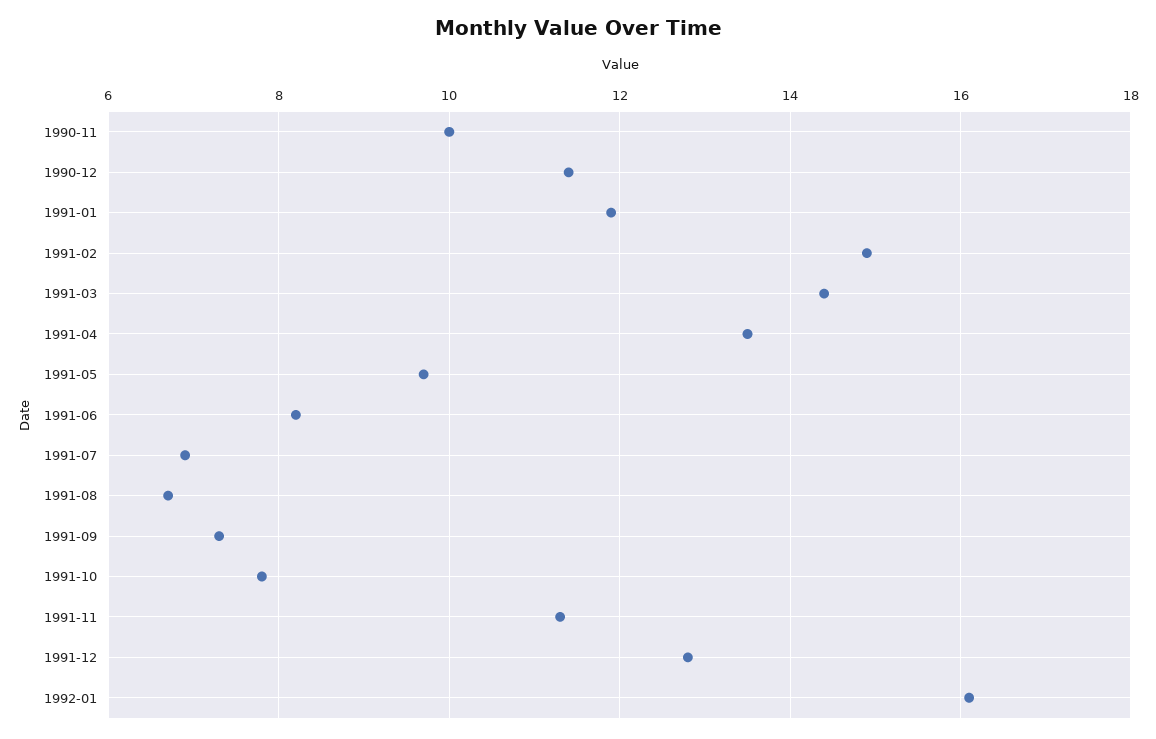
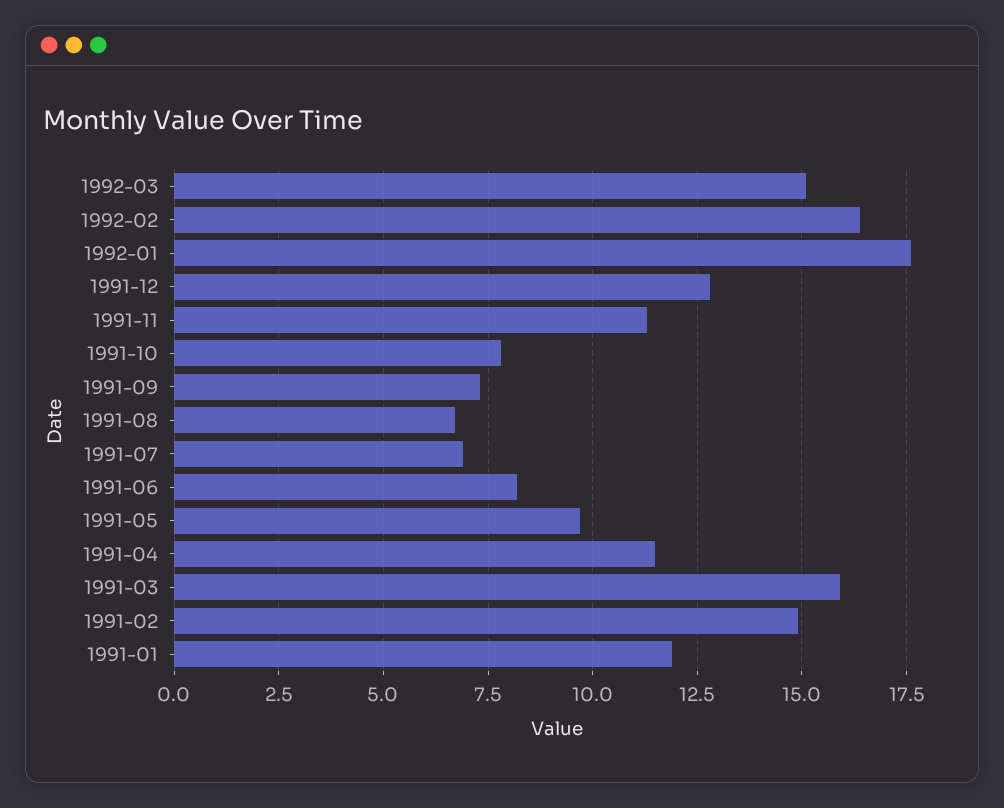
1990-11: 10 -> none
1990-12: 11.5 -> none
1991-03: 14.5 -> 16
1991-04: 13.5 -> 11.5
1992-01: 16 -> 17.5
1992-03: none -> 15
1992-02: none -> 16.5

